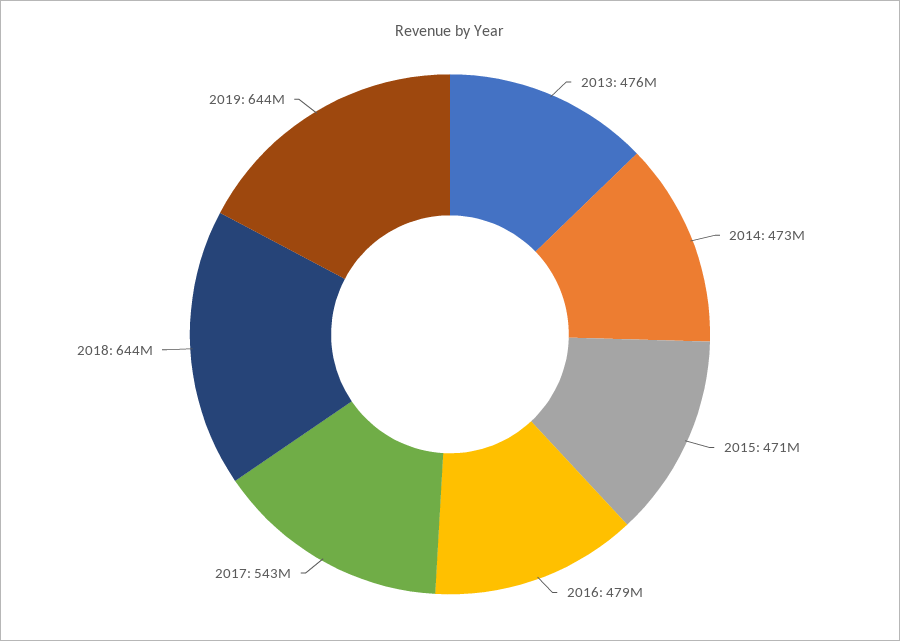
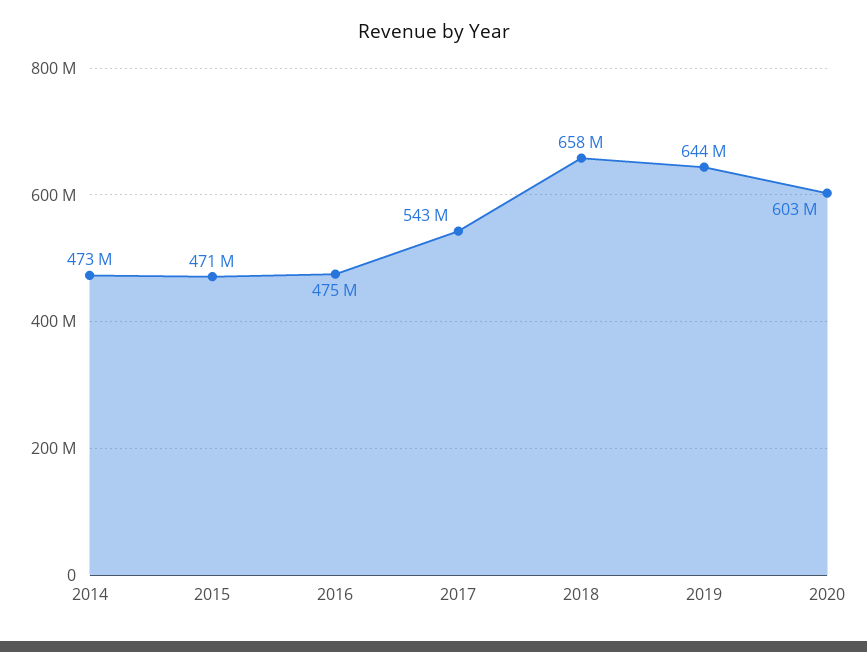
2013: 476000000 -> none
2016: 479000000 -> 475000000
2018: 644000000 -> 658000000
2020: none -> 603000000

